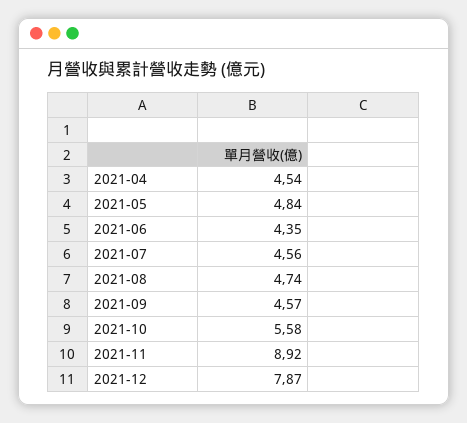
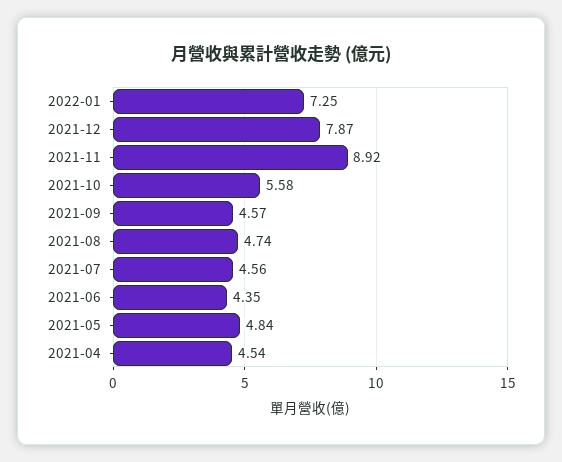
2022-01: none -> 7.25

